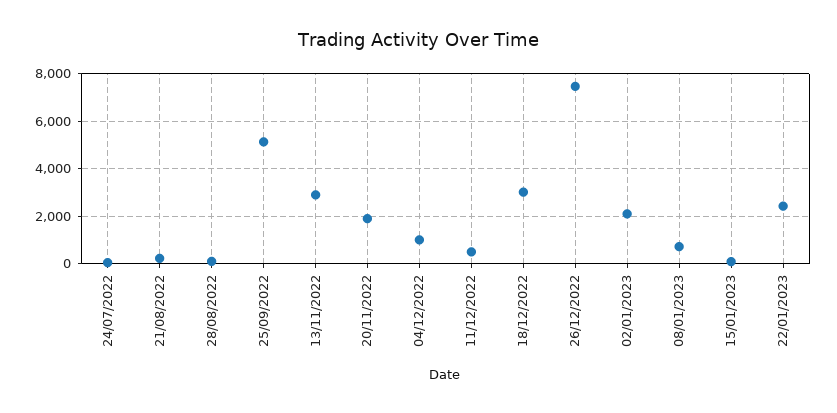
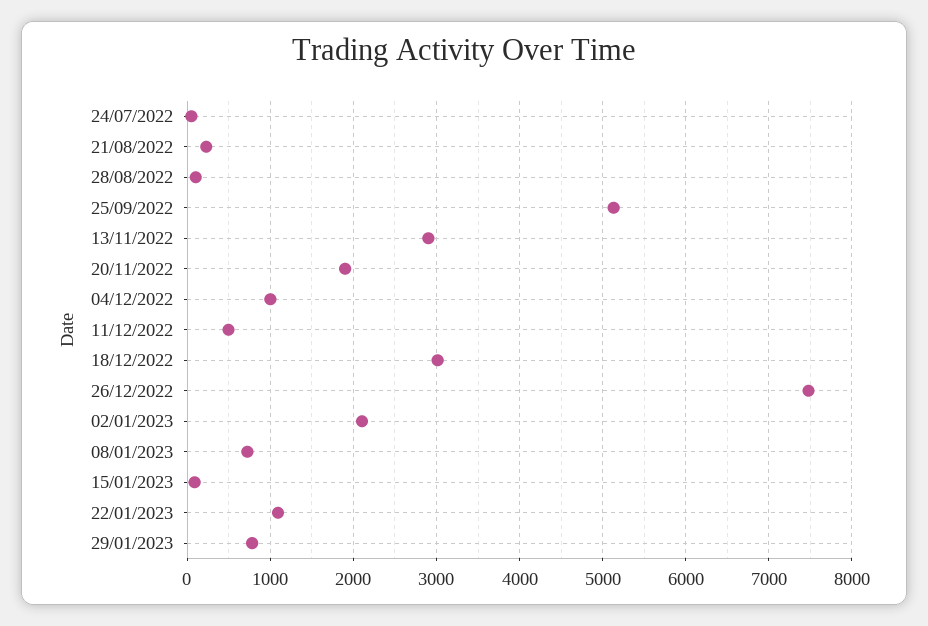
22/01/2023: 2500 -> 1100
29/01/2023: none -> 800

